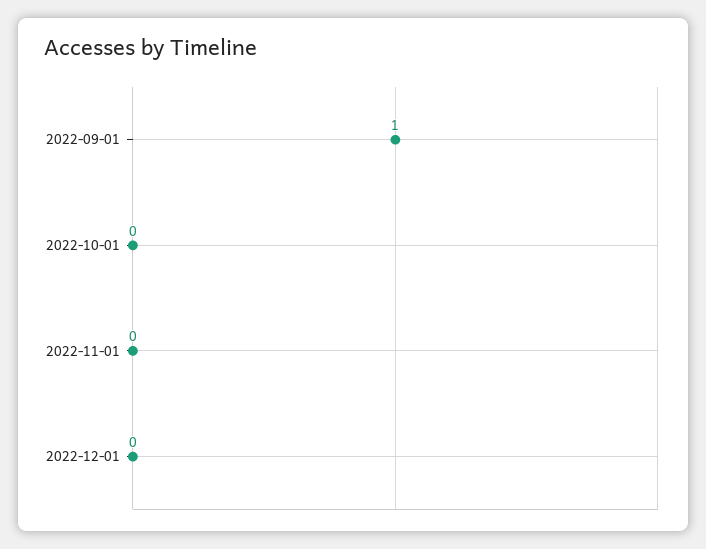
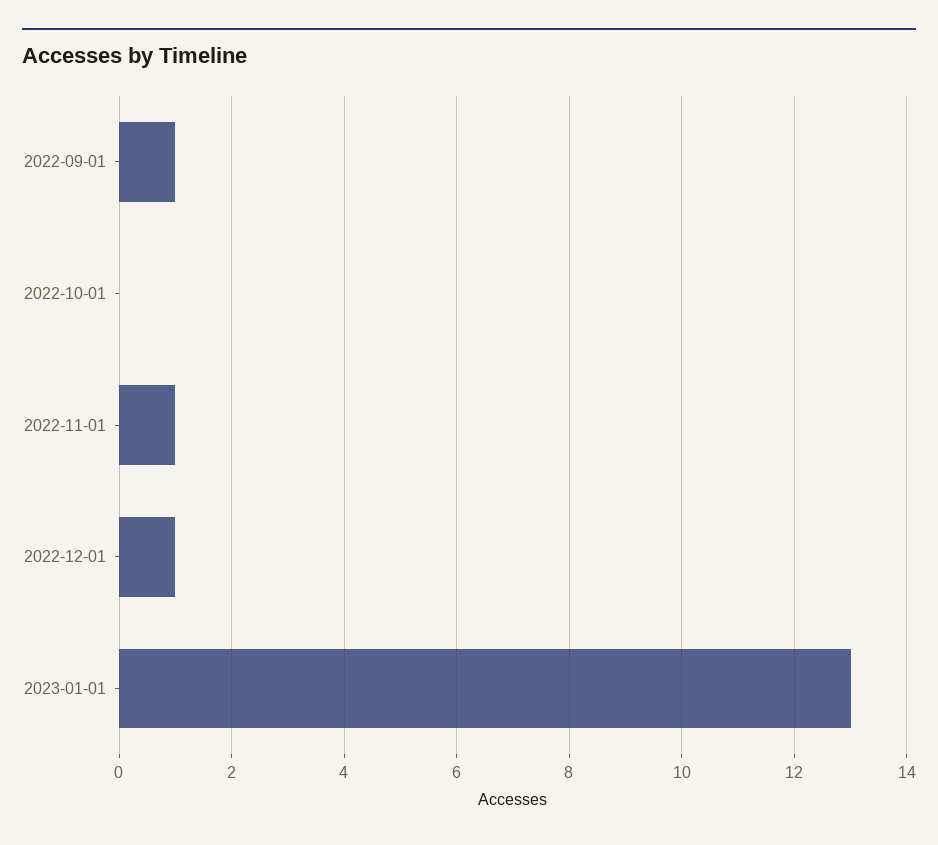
2022-11-01: 0 -> 1
2022-12-01: 0 -> 1
2023-01-01: none -> 13

